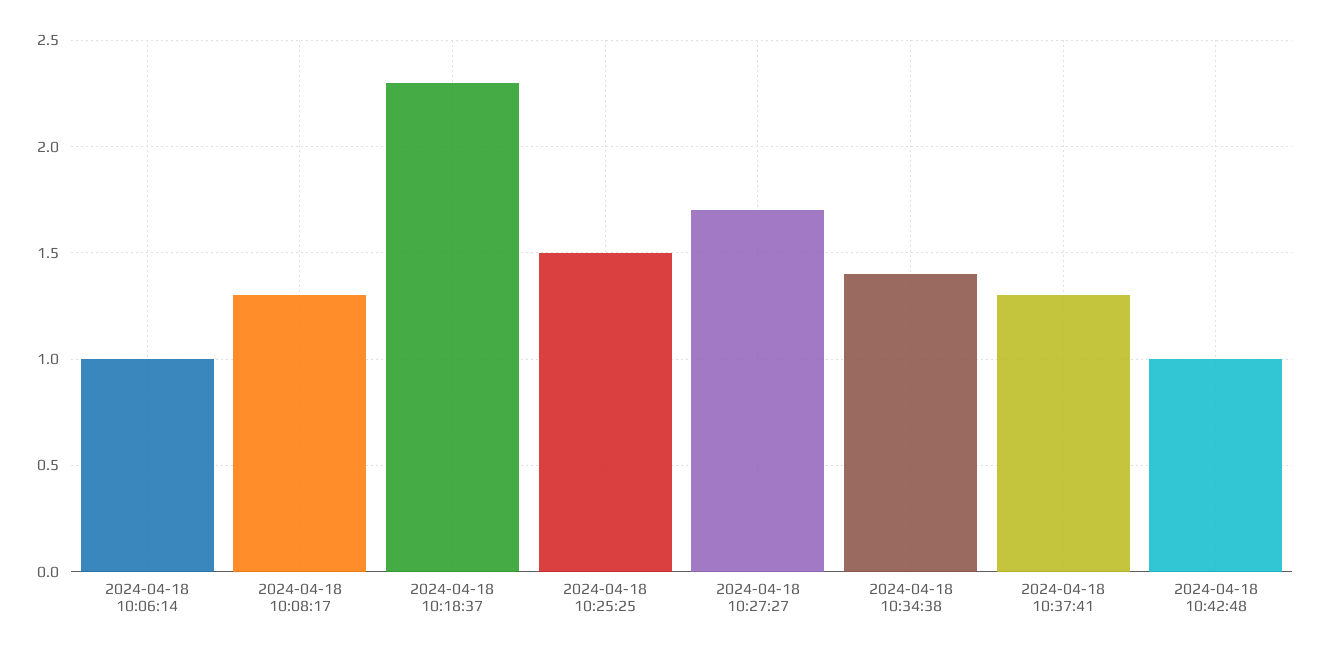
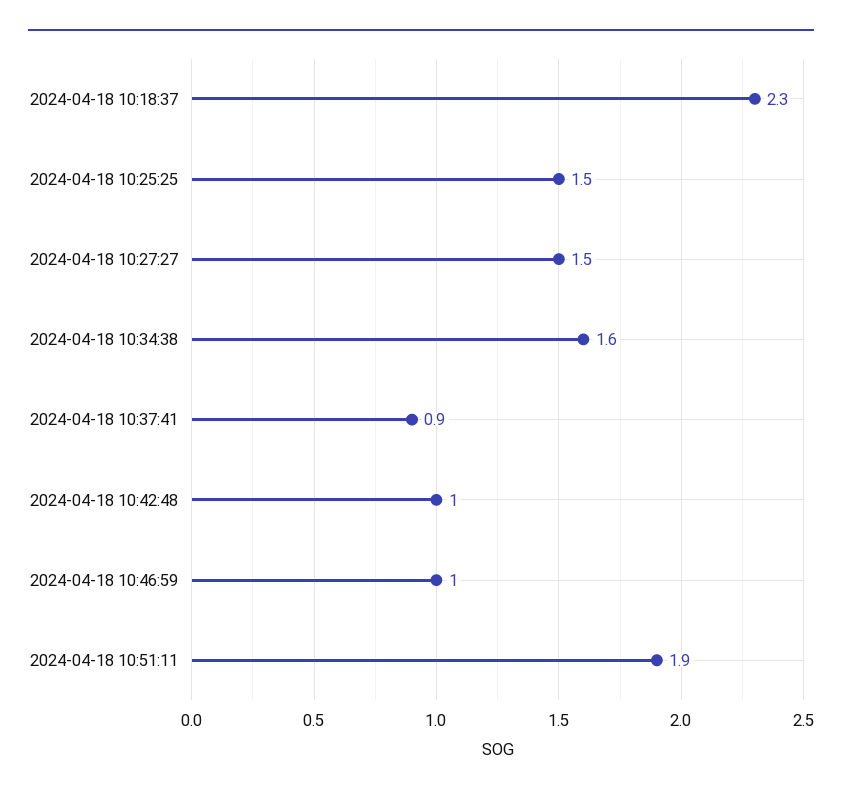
2024-04-18 10:06:14: 1 -> none
2024-04-18 10:08:17: 1.3 -> none
2024-04-18 10:27:27: 1.7 -> 1.5
2024-04-18 10:34:38: 1.4 -> 1.6
2024-04-18 10:37:41: 1.3 -> 0.9
2024-04-18 10:46:59: none -> 1
2024-04-18 10:51:11: none -> 1.9

